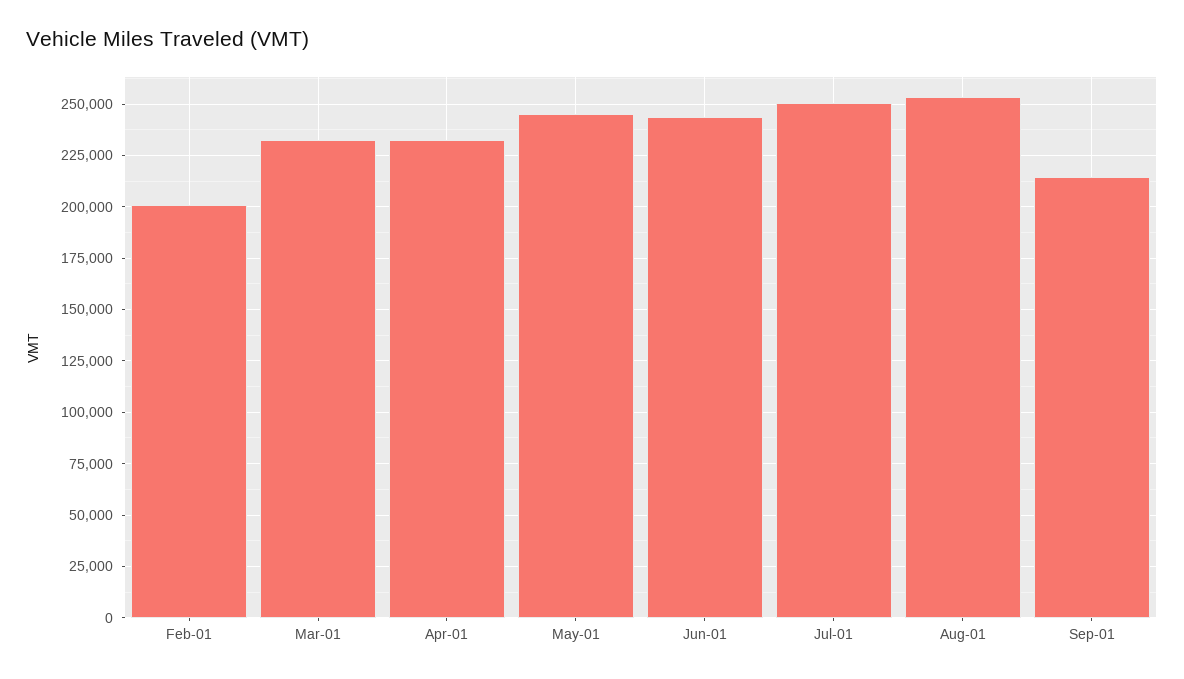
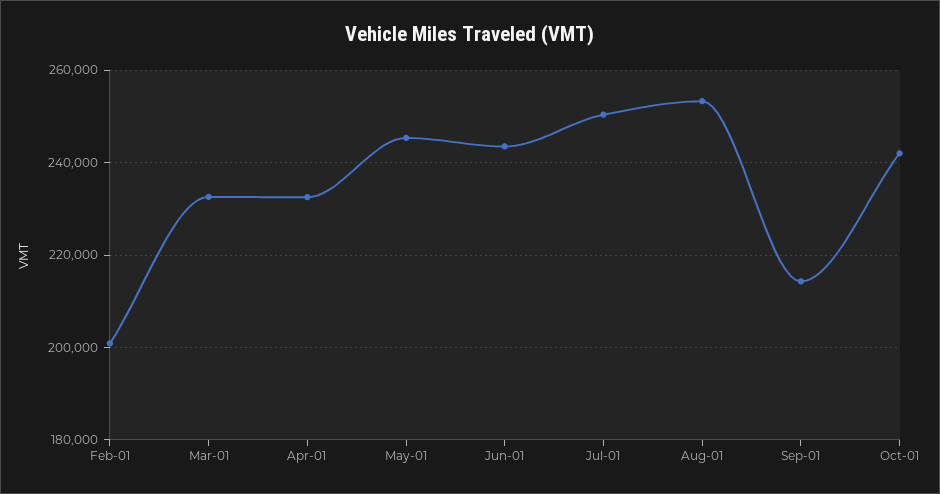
Oct-01: none -> 242000

